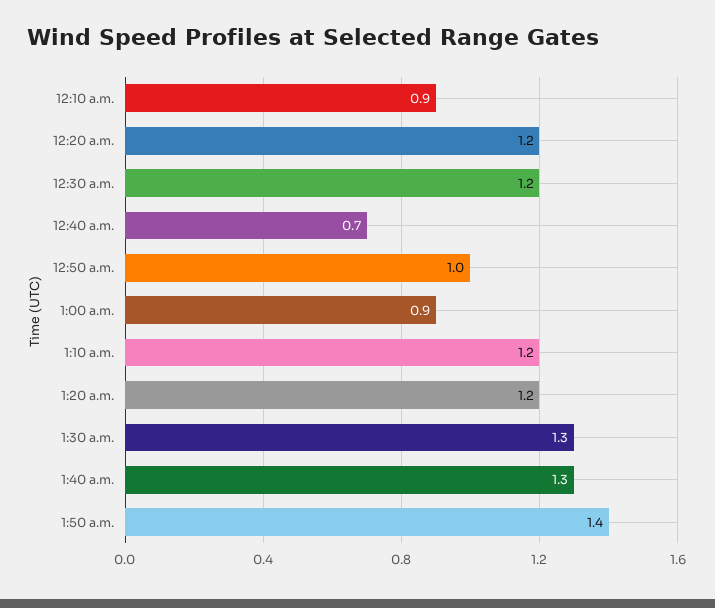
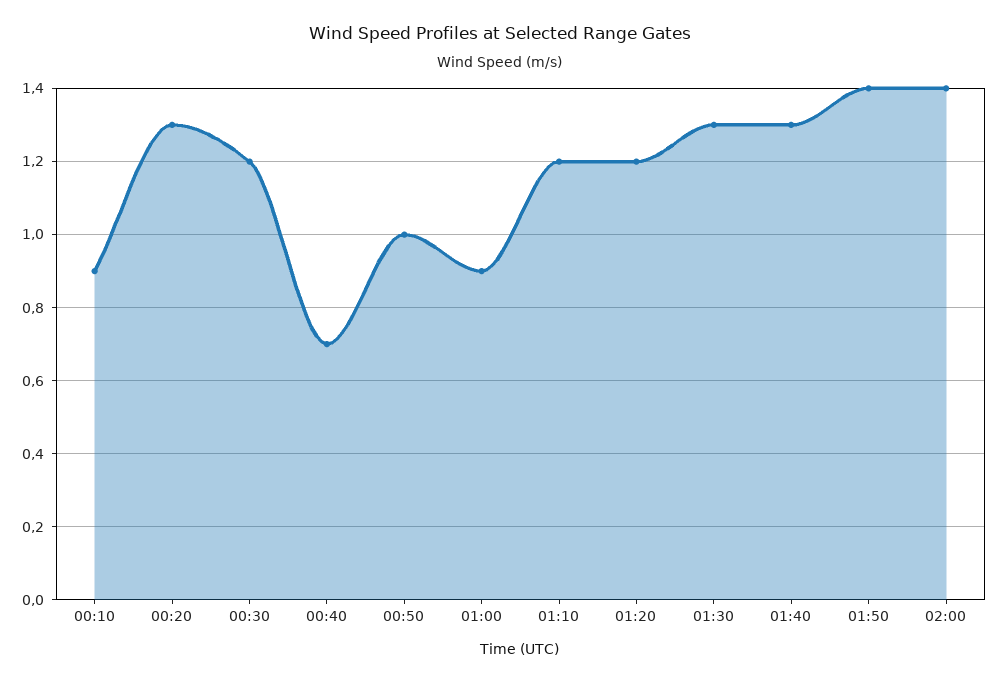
12:20 a.m.: 1.2 -> 1.3
02:00: none -> 1.4

